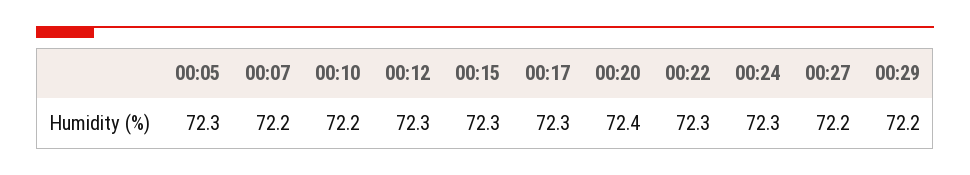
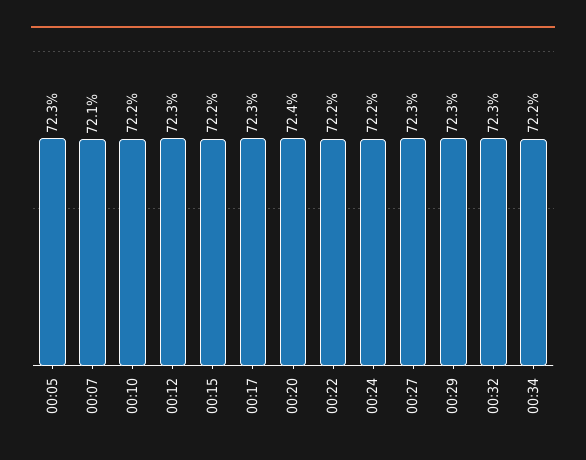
00:07: 72.2 -> 72.1
00:15: 72.3 -> 72.2
00:22: 72.3 -> 72.2
00:24: 72.3 -> 72.2
00:27: 72.2 -> 72.3
00:29: 72.2 -> 72.3
00:32: none -> 72.3
00:34: none -> 72.2

